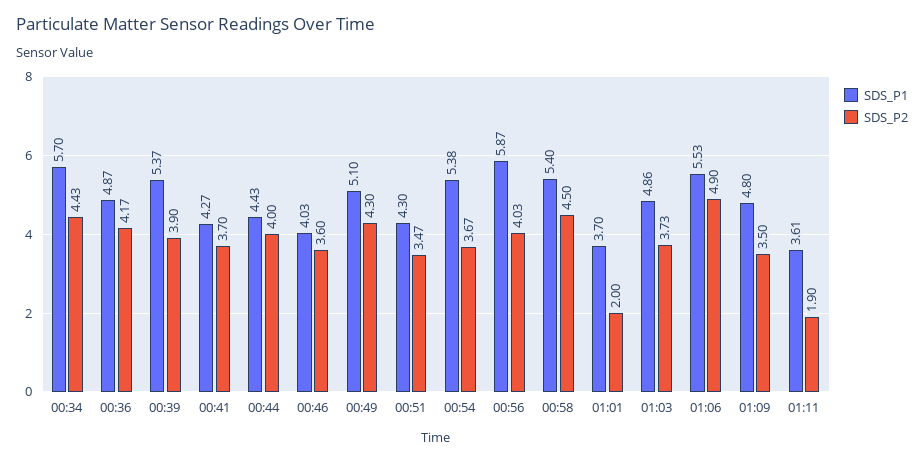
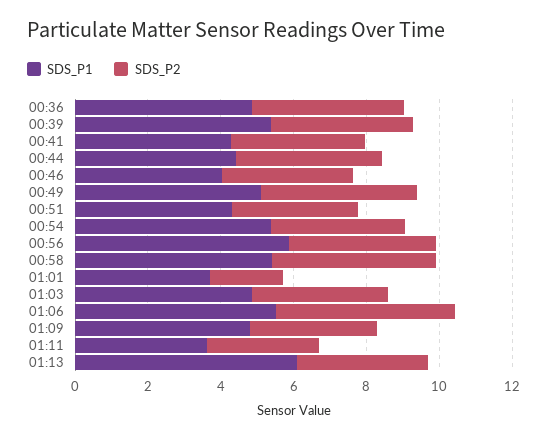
SDS_P1, 00:34: 5.7 -> none
SDS_P2, 00:34: 4.43 -> none
SDS_P2, 01:11: 1.9 -> 3
SDS_P1, 01:13: none -> 6
SDS_P2, 01:13: none -> 3.5

